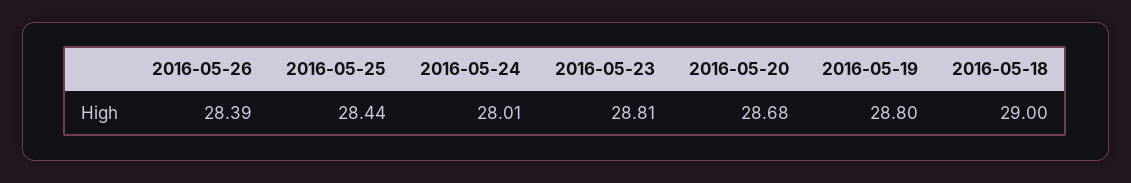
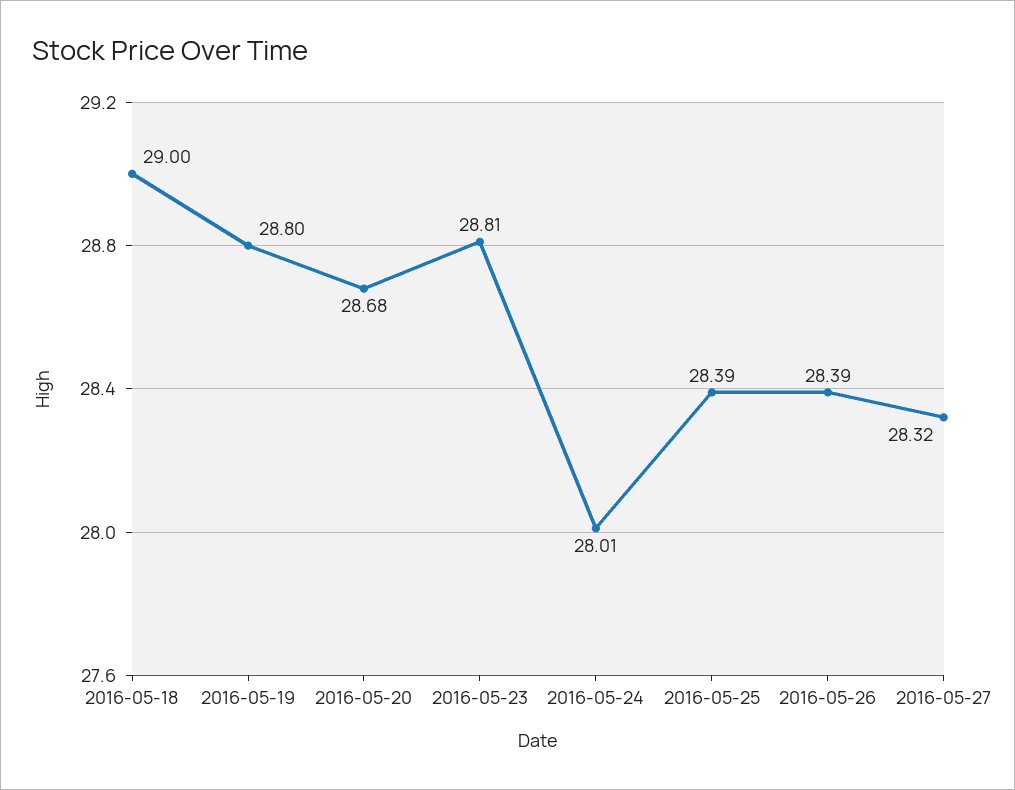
2016-05-25: 28.44 -> 28.39
2016-05-27: none -> 28.32

